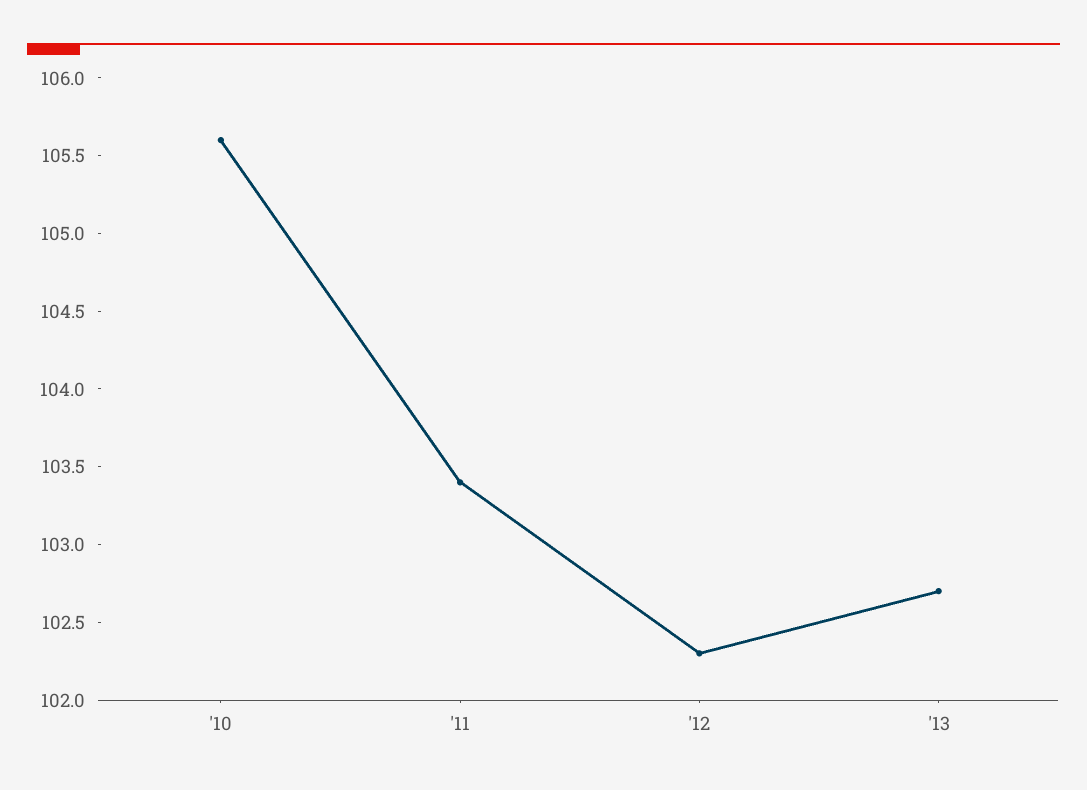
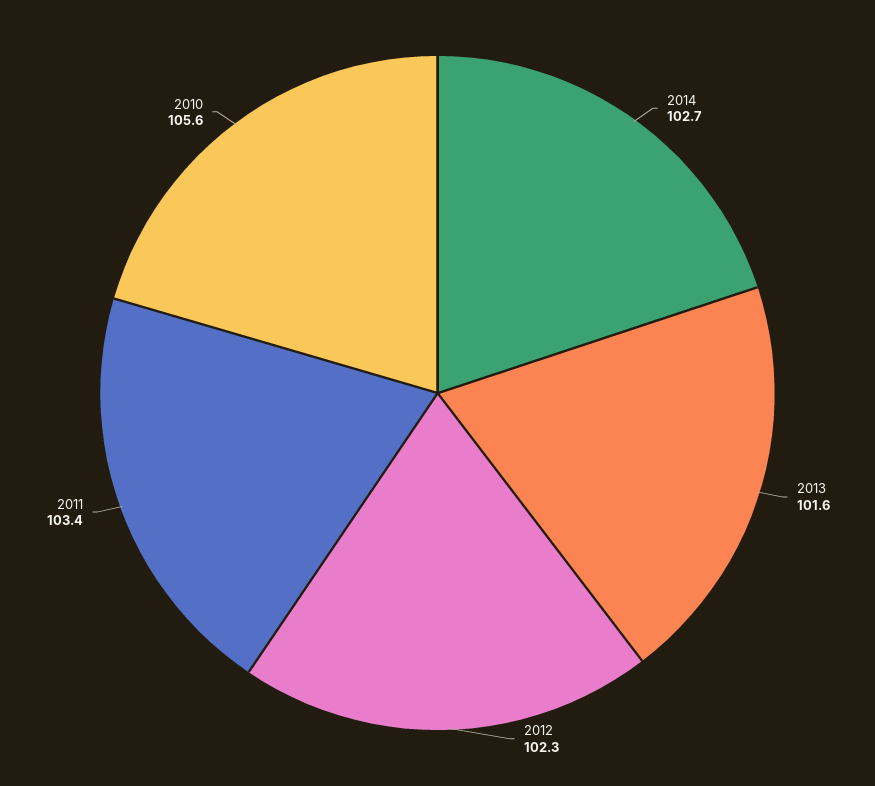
'13: 102.7 -> 101.6
2014: none -> 102.7

